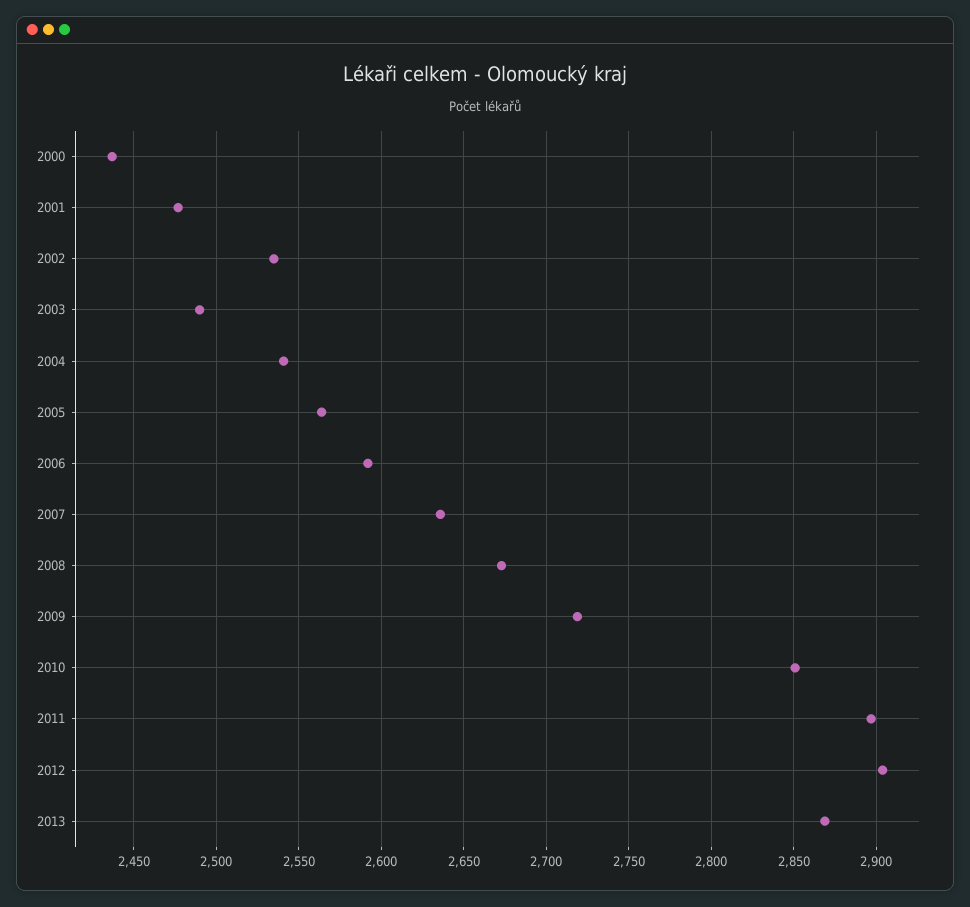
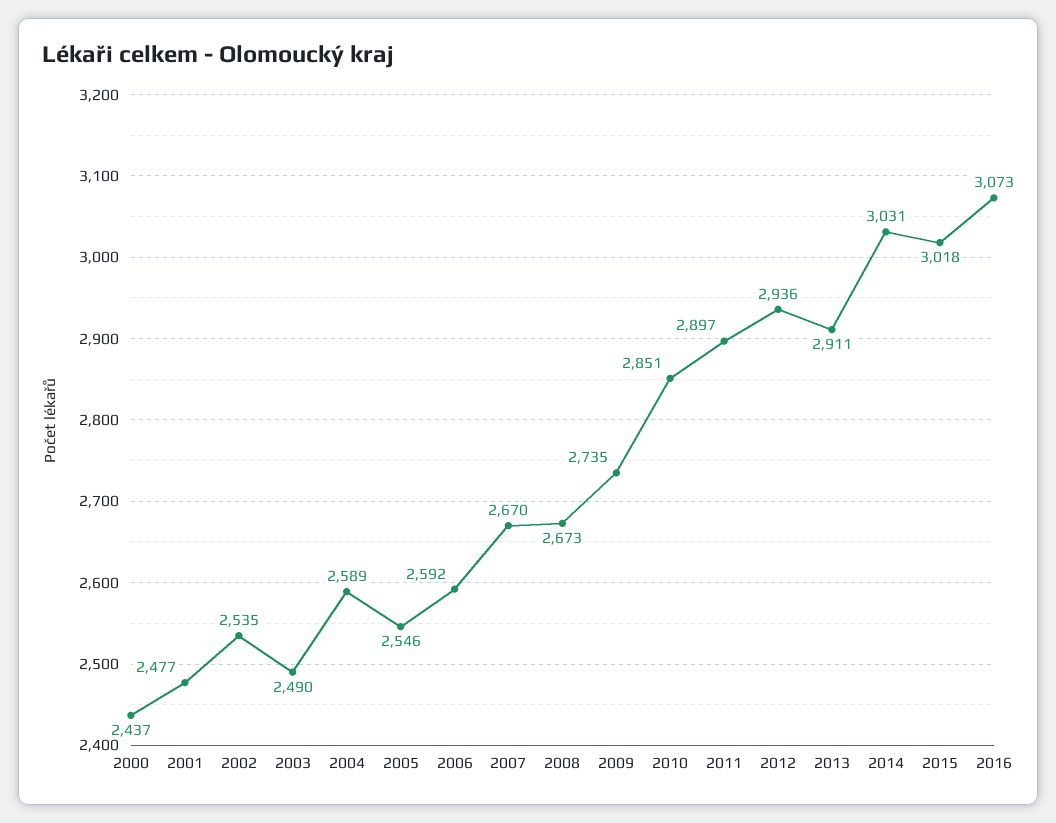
2004: 2540 -> 2589
2005: 2565 -> 2546
2007: 2635 -> 2670
2009: 2720 -> 2735
2012: 2905 -> 2936
2013: 2870 -> 2911
2014: none -> 3031
2015: none -> 3018
2016: none -> 3073

